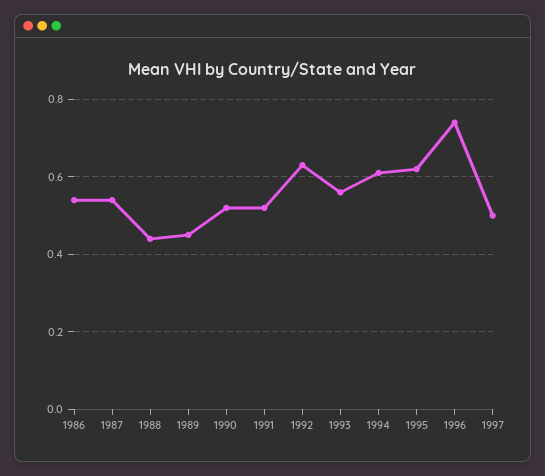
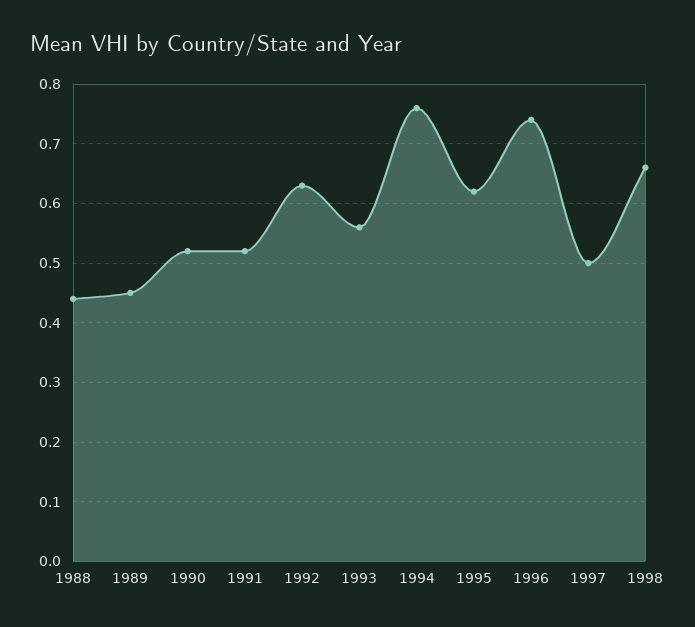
1986: 0.55 -> none
1987: 0.55 -> none
1994: 0.6 -> 0.75
1998: none -> 0.65

